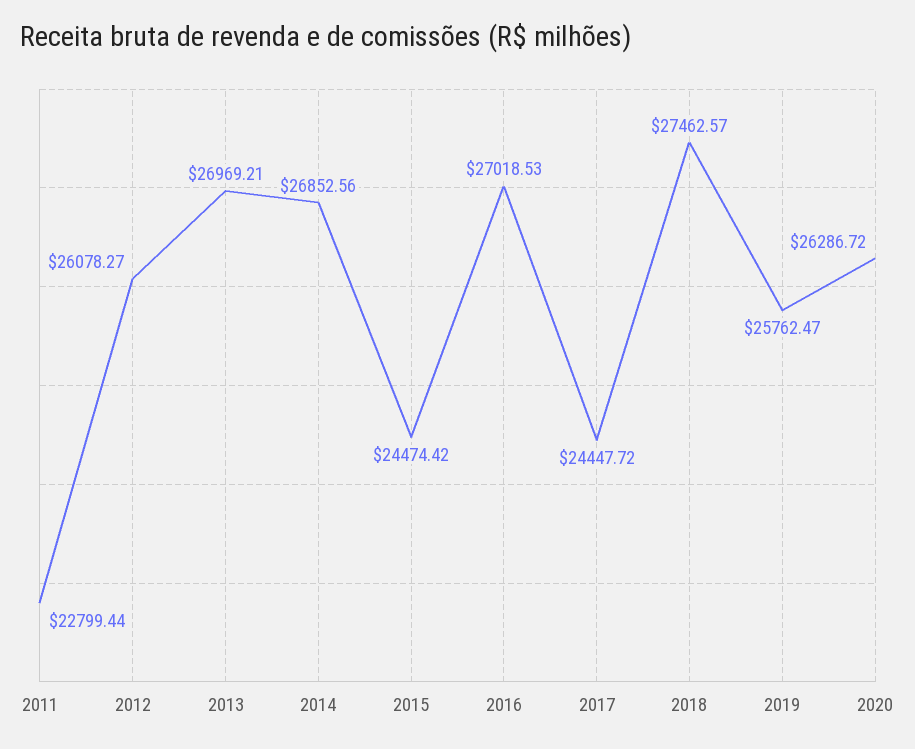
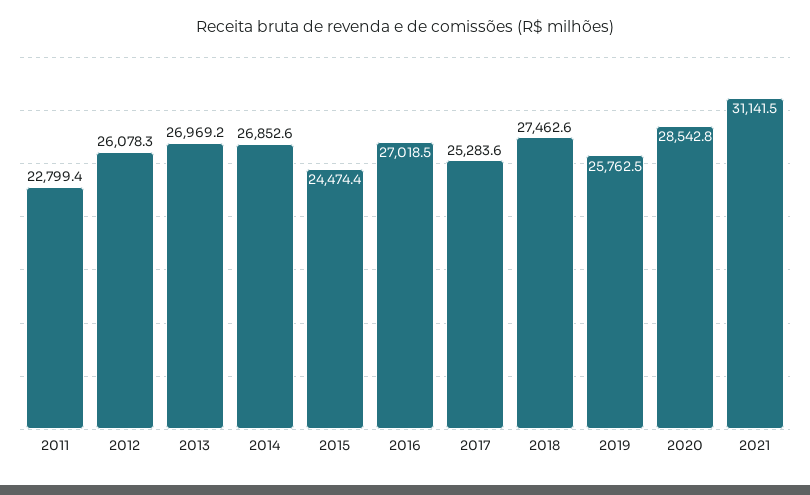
2017: 24447.72 -> 25283.6
2020: 26286.72 -> 28542.8
2021: none -> 31141.5

